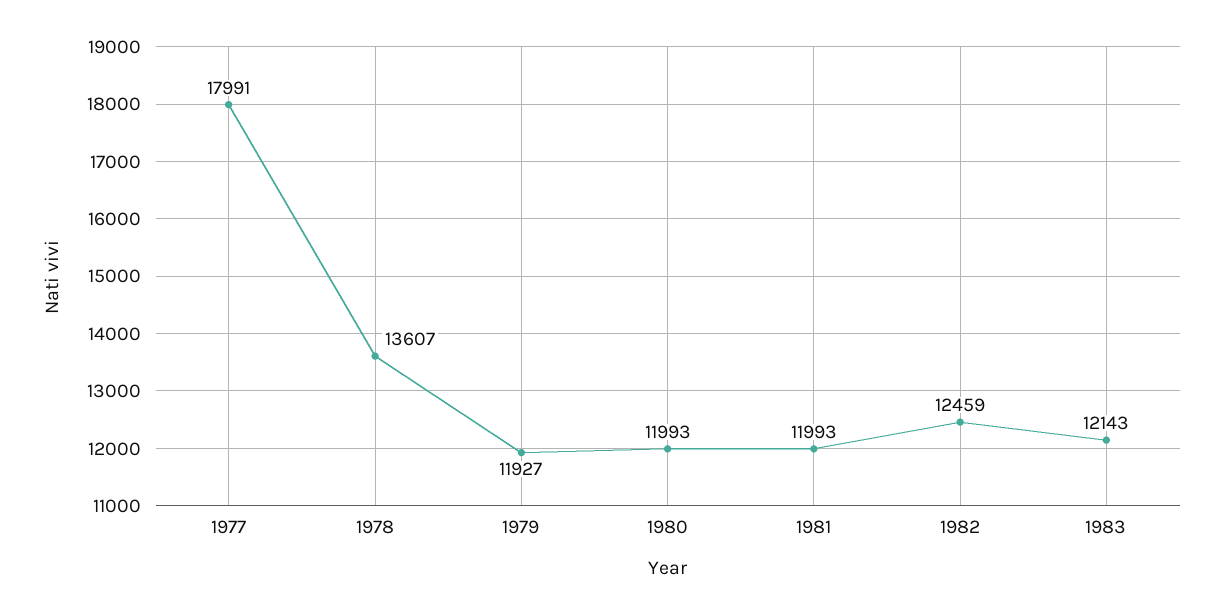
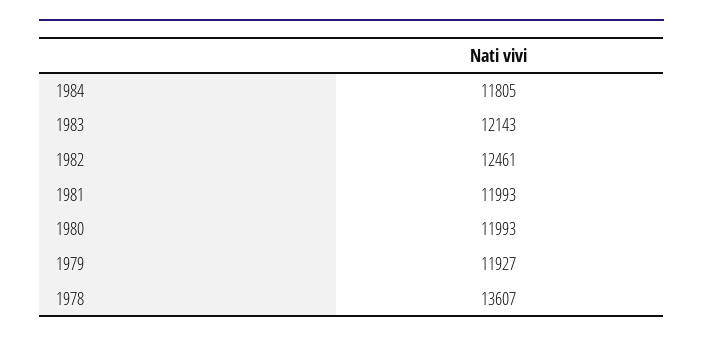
1977: 17991 -> none
1982: 12459 -> 12461
1984: none -> 11805

